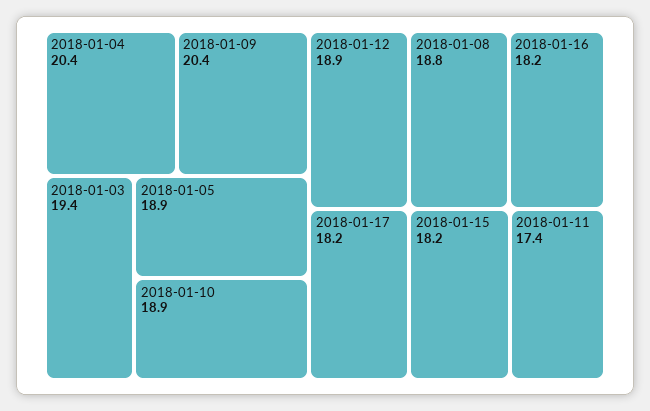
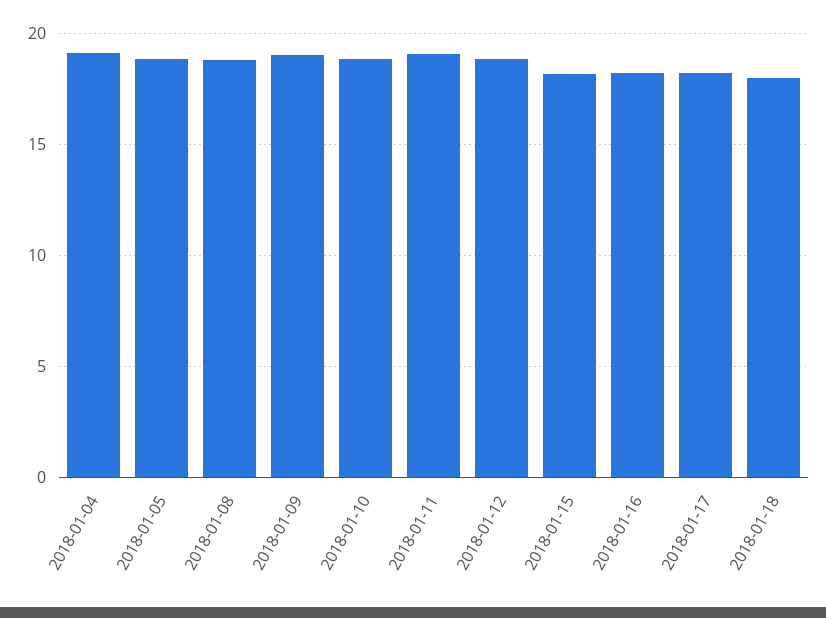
2018-01-04: 20.4 -> 19
2018-01-09: 20.4 -> 19
2018-01-03: 19.4 -> none
2018-01-11: 17.4 -> 19
2018-01-18: none -> 18

